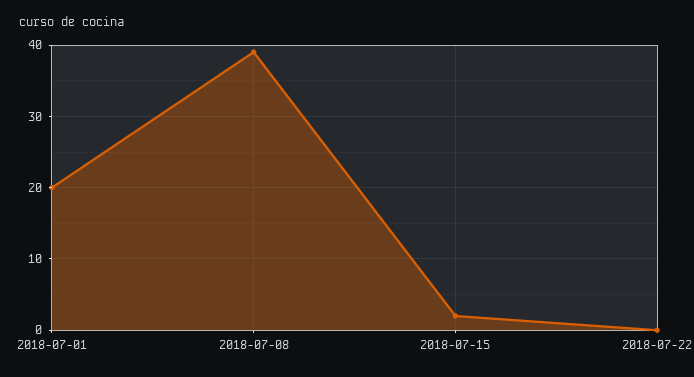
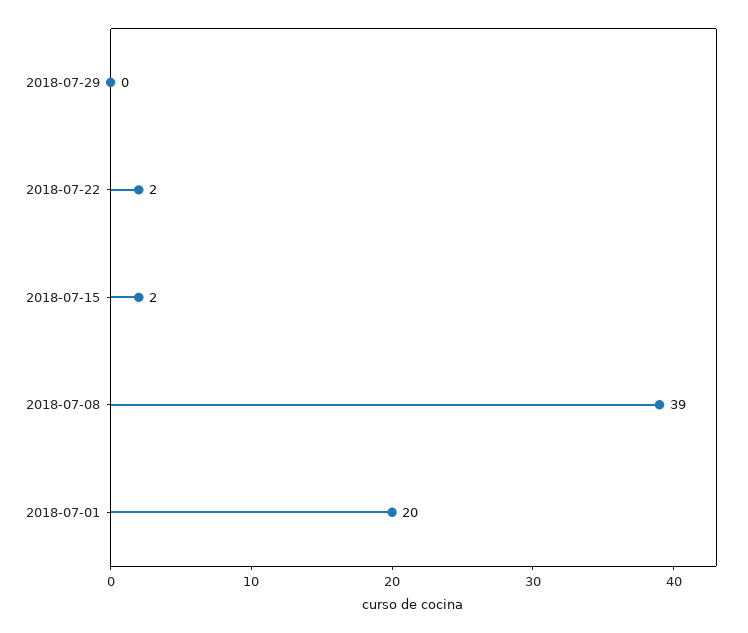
2018-07-22: 0 -> 2
2018-07-29: none -> 0

